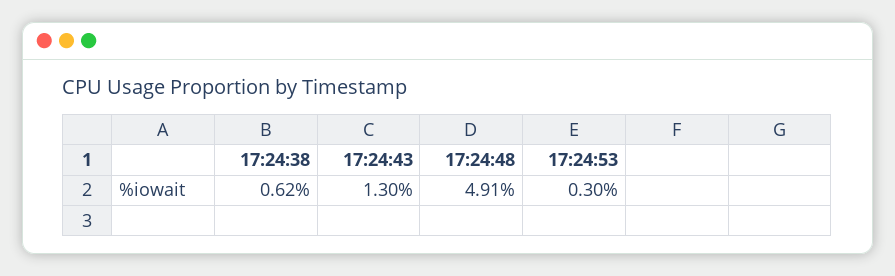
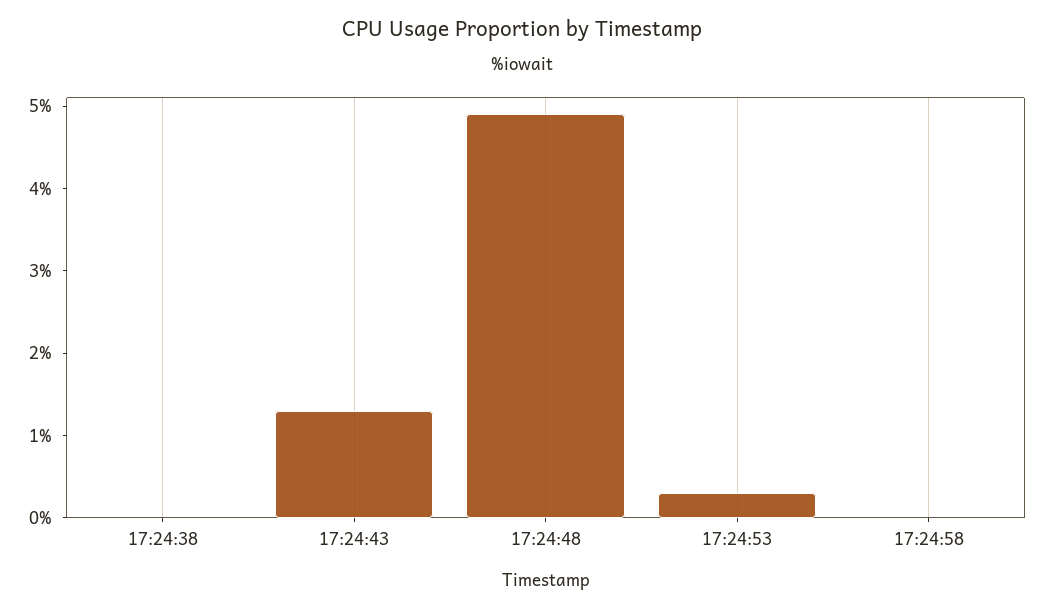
17:24:38: 0.62 -> 0
17:24:58: none -> 0

